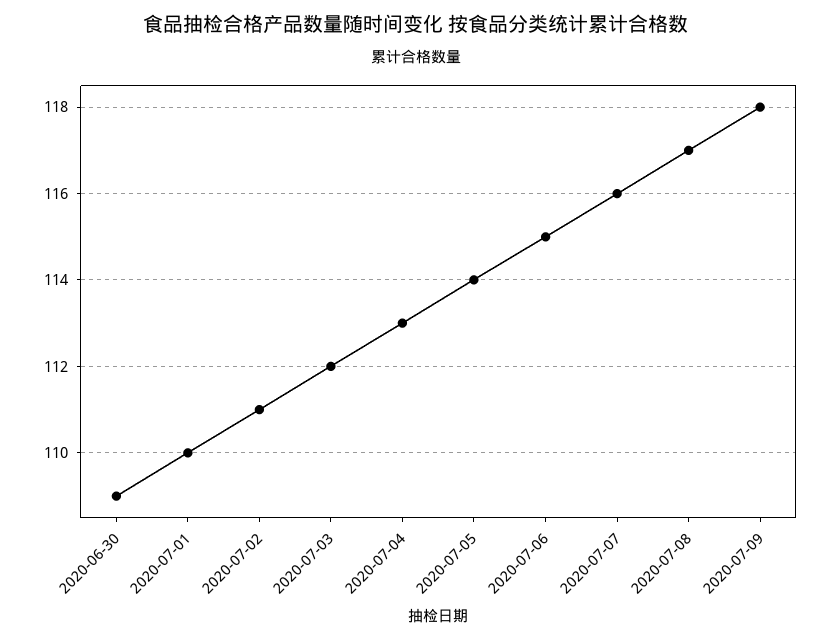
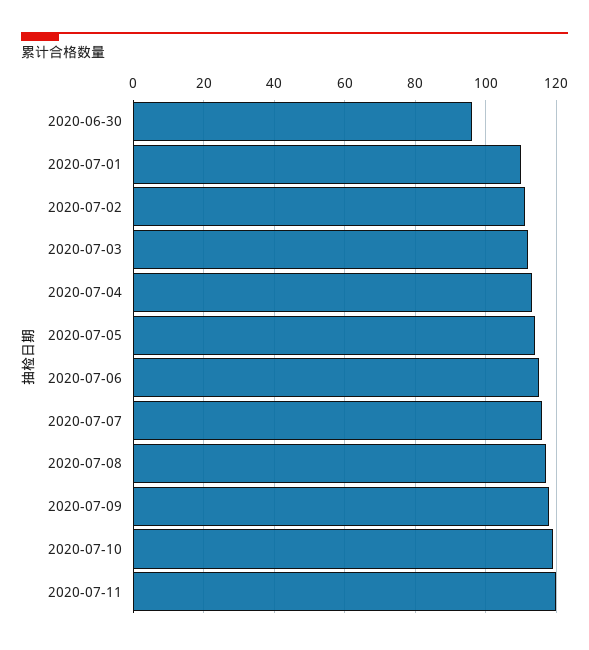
2020-06-30: 109 -> 95
2020-07-10: none -> 120
2020-07-11: none -> 120

